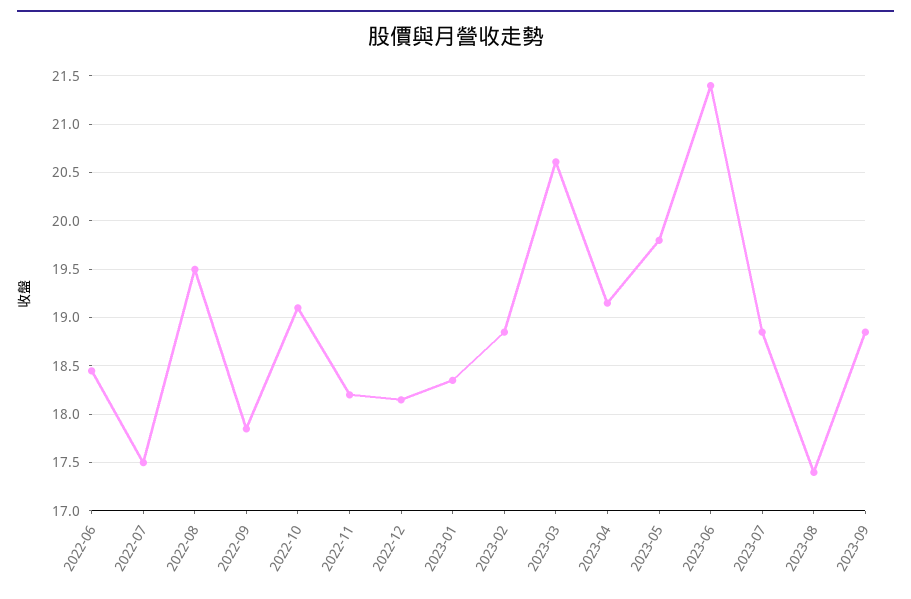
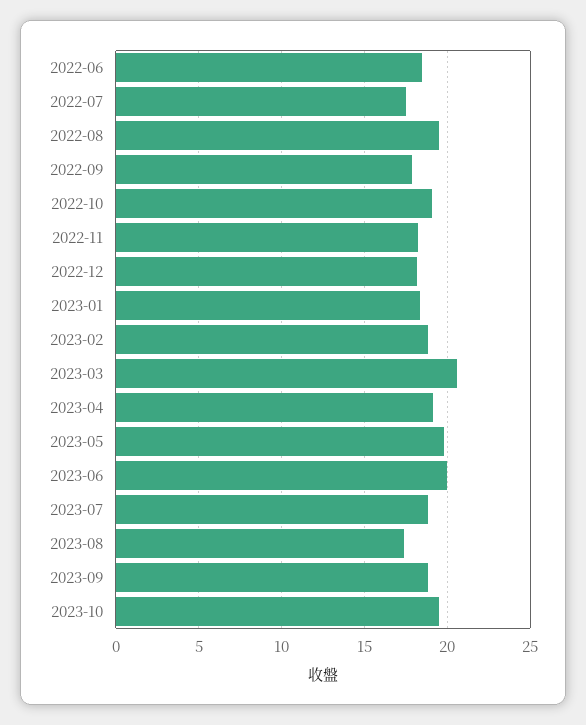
2023-06: 21.4 -> 20
2023-10: none -> 19.5

